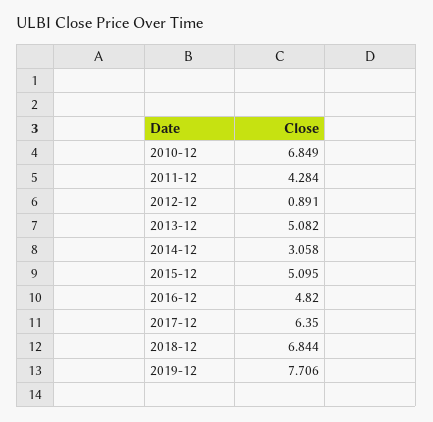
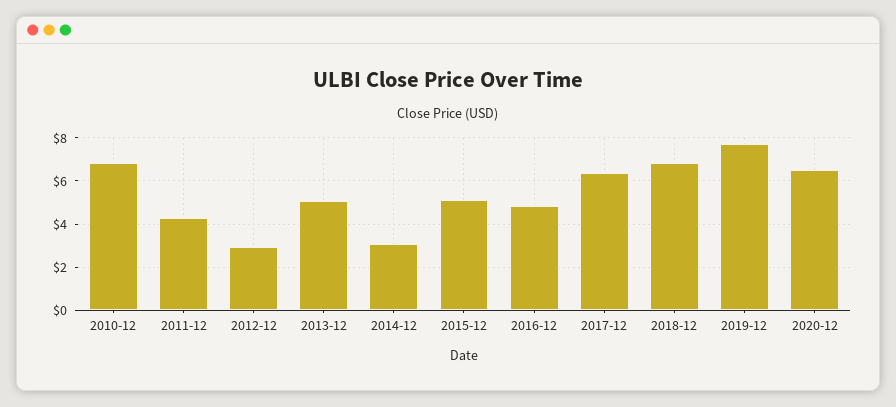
2012-12: 0.891 -> 3
2020-12: none -> 6.5

